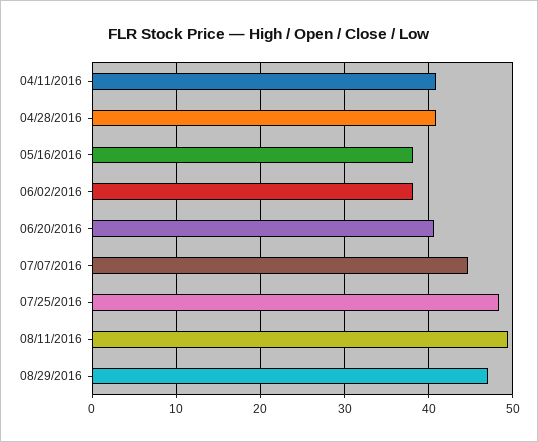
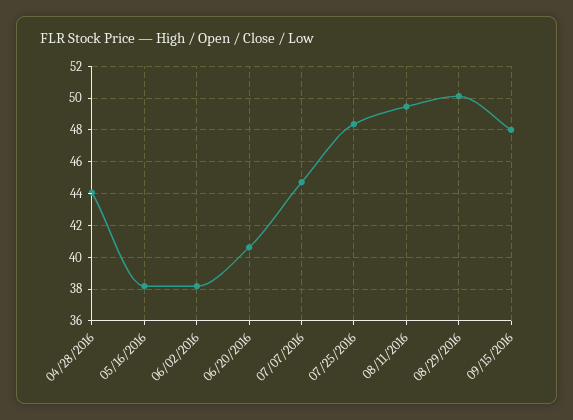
04/11/2016: 41 -> none
04/28/2016: 41 -> 44
08/29/2016: 47 -> 50
09/15/2016: none -> 48

